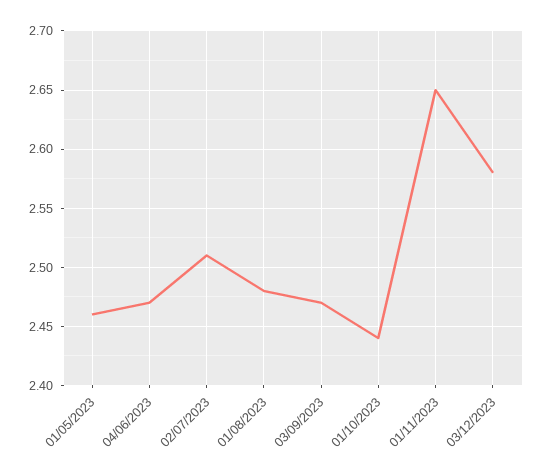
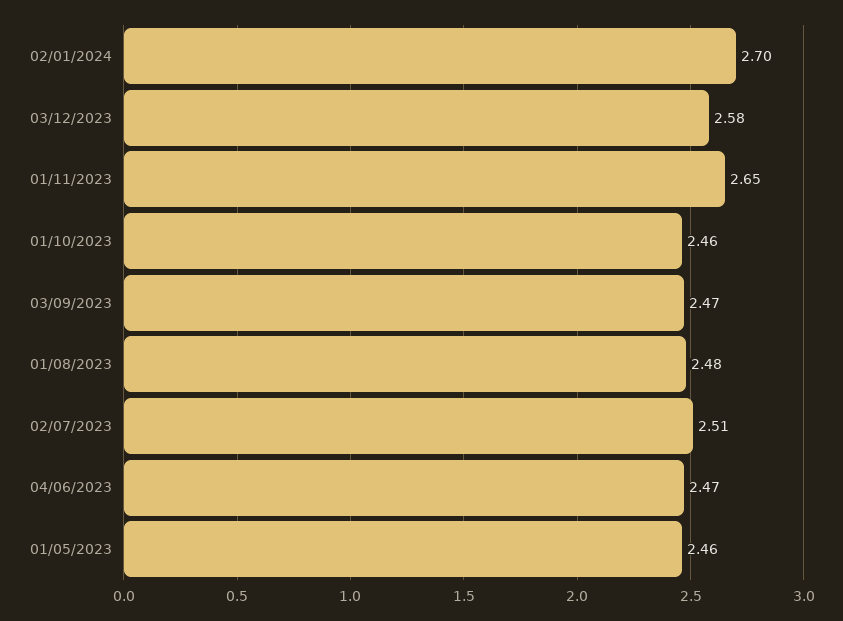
01/10/2023: 2.44 -> 2.46
02/01/2024: none -> 2.7

